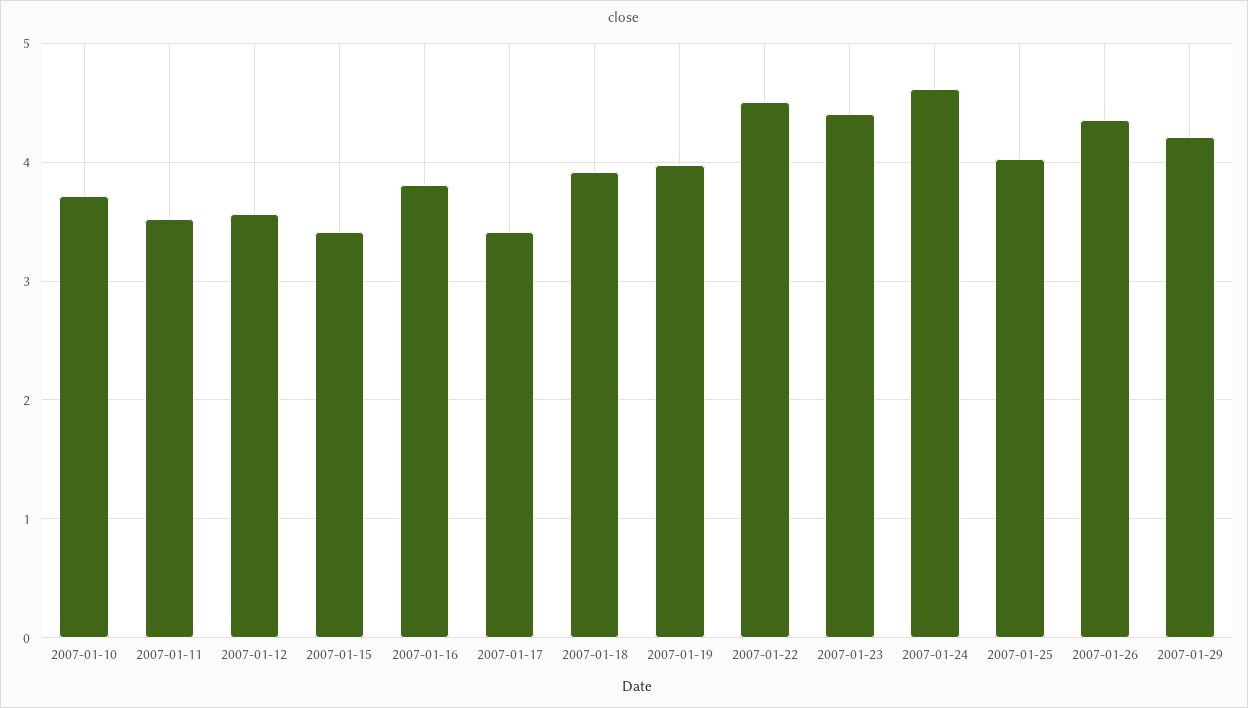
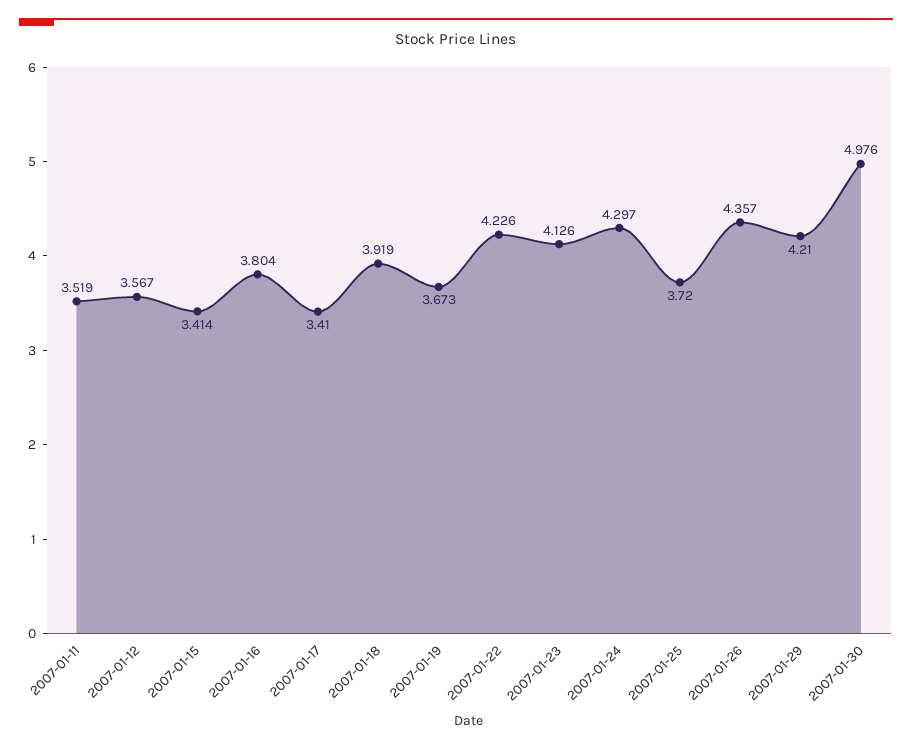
2007-01-10: 3.7 -> none
2007-01-19: 4 -> 3.673
2007-01-22: 4.5 -> 4.226
2007-01-23: 4.4 -> 4.126
2007-01-24: 4.6 -> 4.297
2007-01-25: 4 -> 3.72
2007-01-30: none -> 4.976

